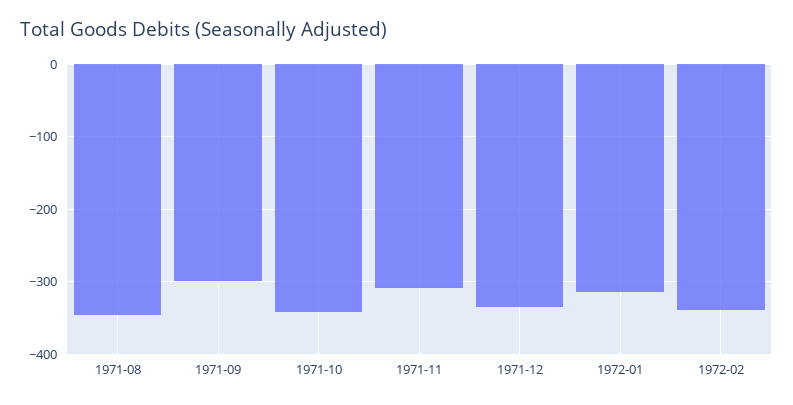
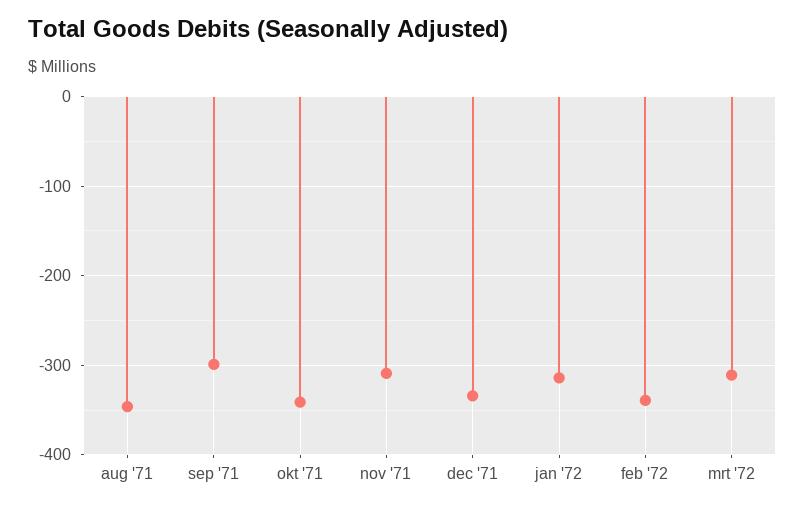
mrt '72: none -> -310

